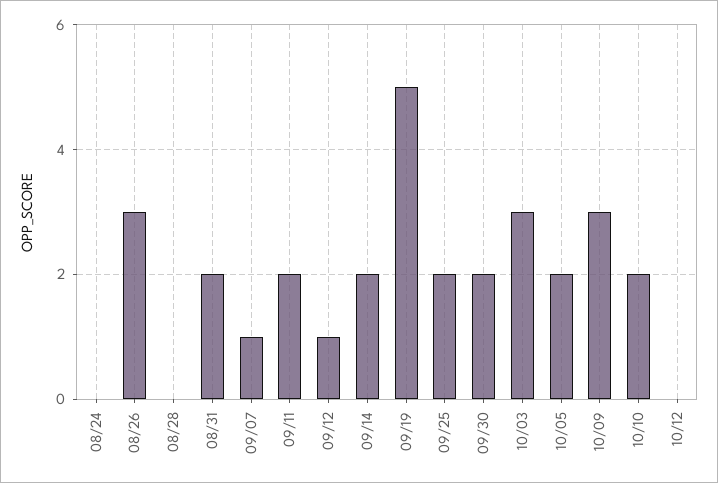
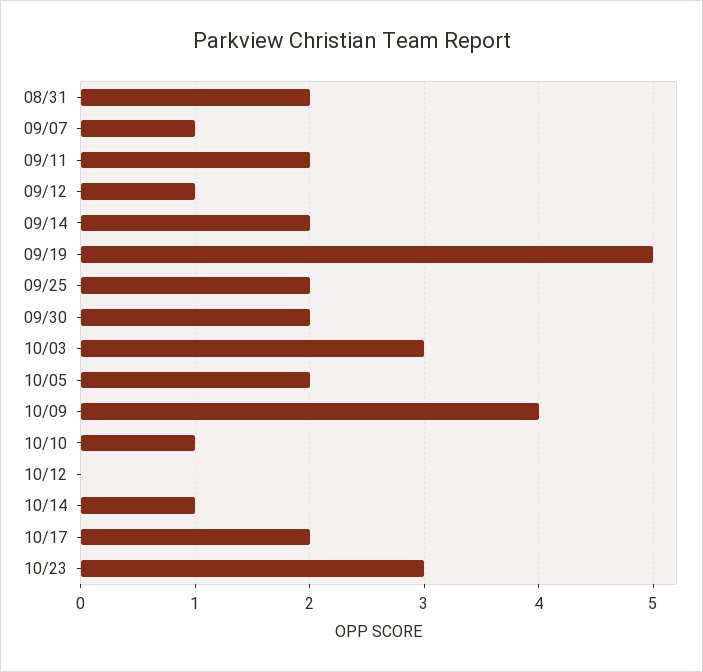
08/24: 0 -> none
08/26: 3 -> none
08/28: 0 -> none
10/09: 3 -> 4
10/10: 2 -> 1
10/14: none -> 1
10/17: none -> 2
10/23: none -> 3

